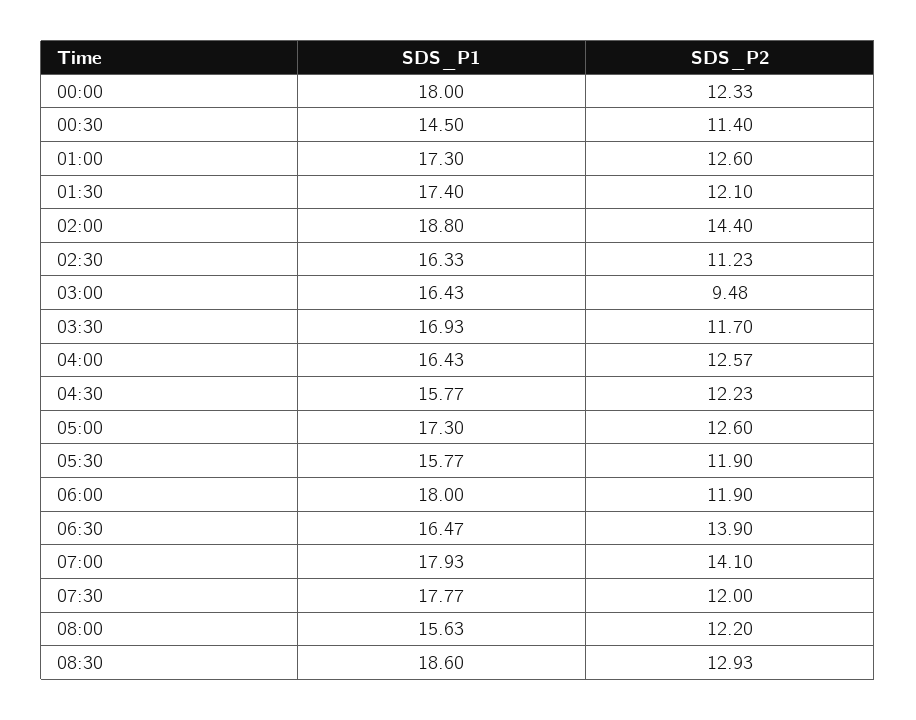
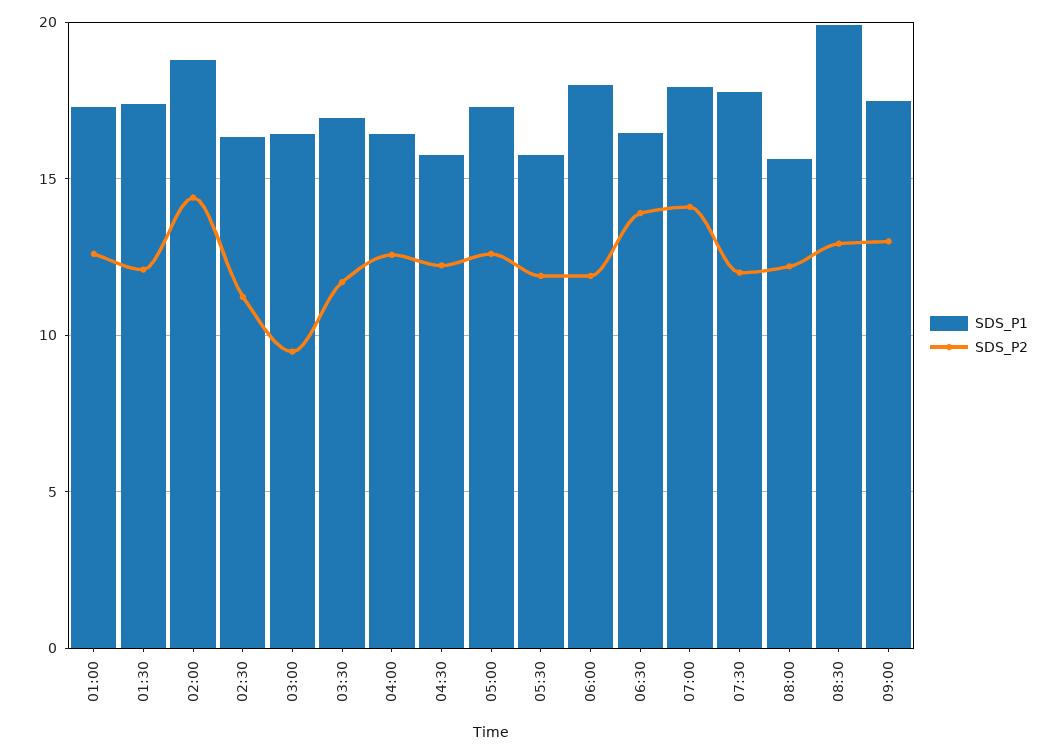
SDS_P1, 00:00: 18 -> none
SDS_P2, 00:00: 12.33 -> none
SDS_P1, 00:30: 14.5 -> none
SDS_P2, 00:30: 11.4 -> none
SDS_P1, 08:30: 18.6 -> 20
SDS_P1, 09:00: none -> 17.5
SDS_P2, 09:00: none -> 13

